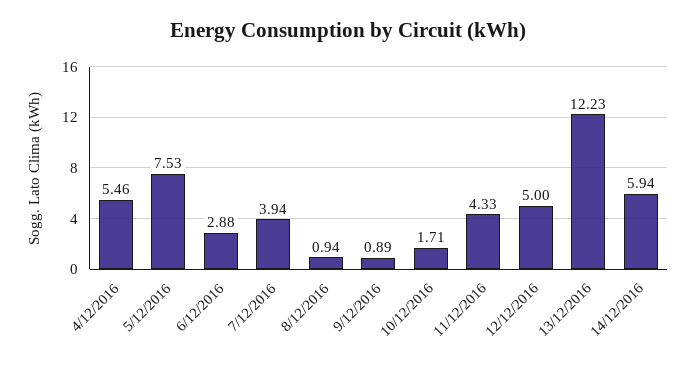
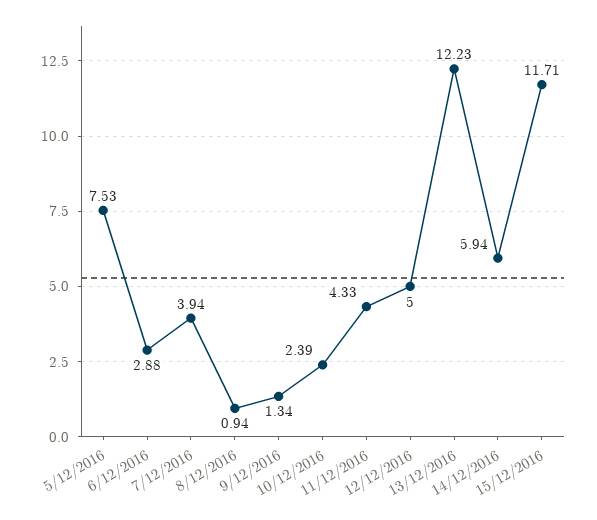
4/12/2016: 5.46 -> none
9/12/2016: 0.89 -> 1.34
10/12/2016: 1.71 -> 2.39
15/12/2016: none -> 11.71

